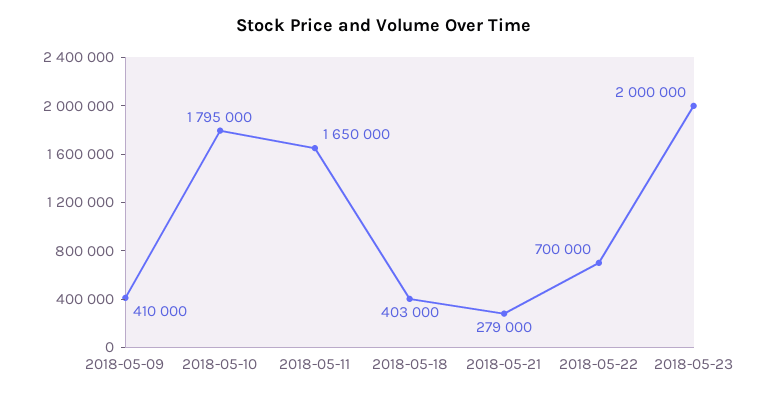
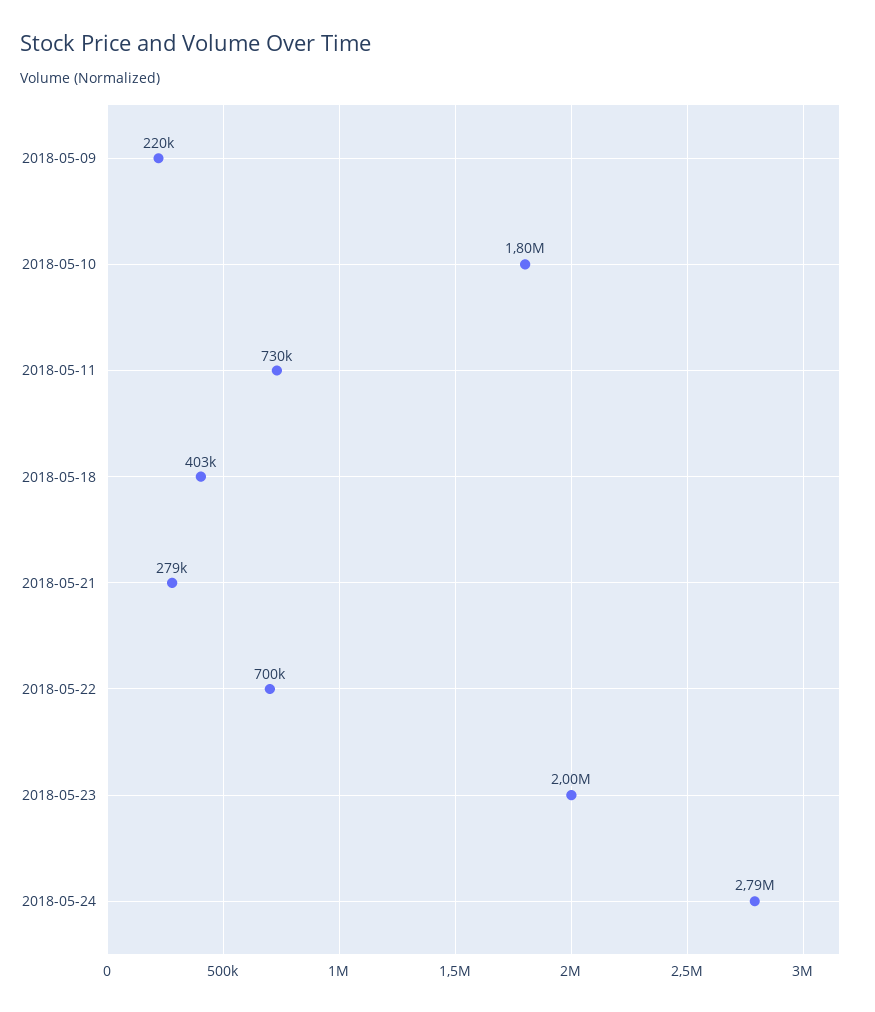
2018-05-09: 410000 -> 220000
2018-05-11: 1650000 -> 730000
2018-05-24: none -> 2790000

